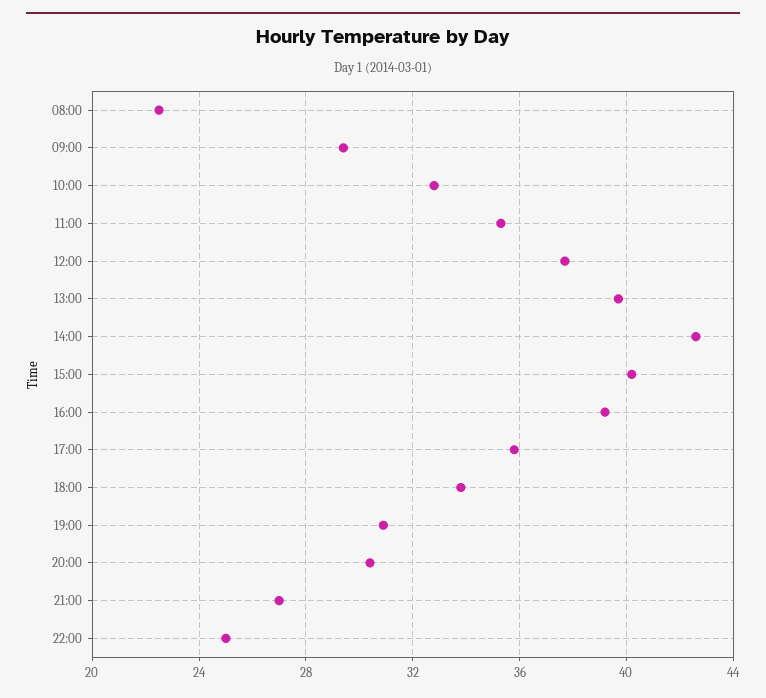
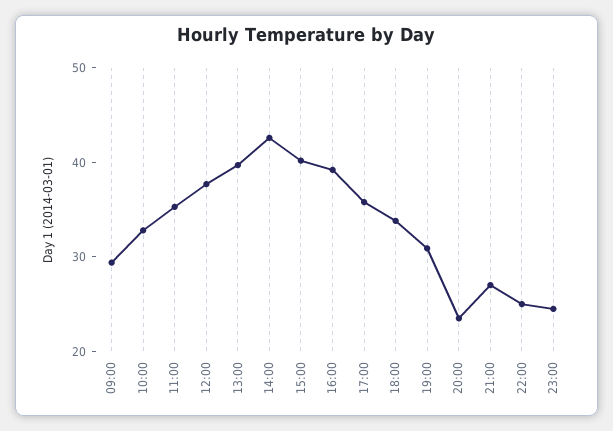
08:00: 22.5 -> none
20:00: 30.5 -> 24
23:00: none -> 24

